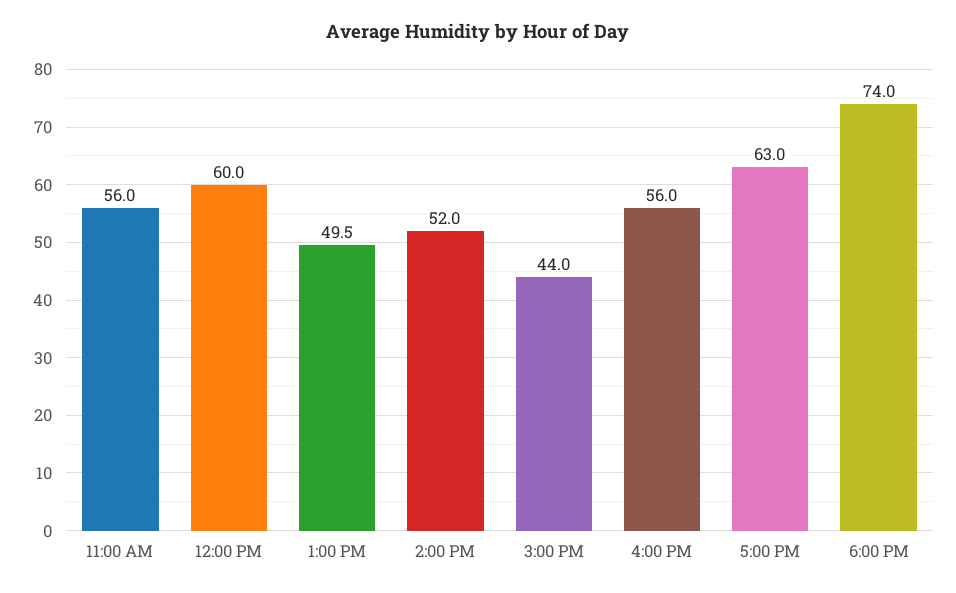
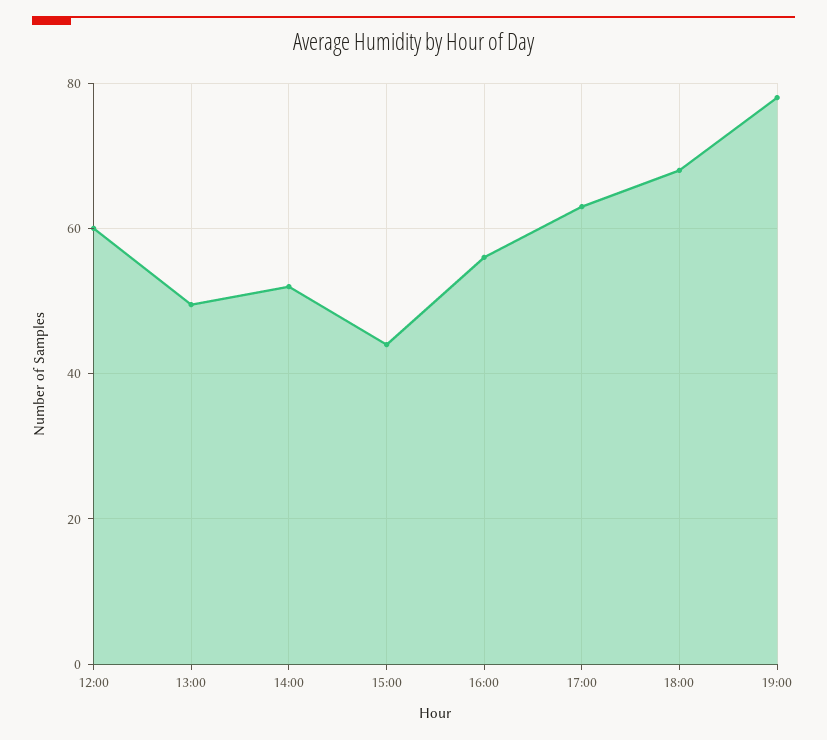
11:00 AM: 56 -> none
6:00 PM: 74 -> 68
19:00: none -> 78

